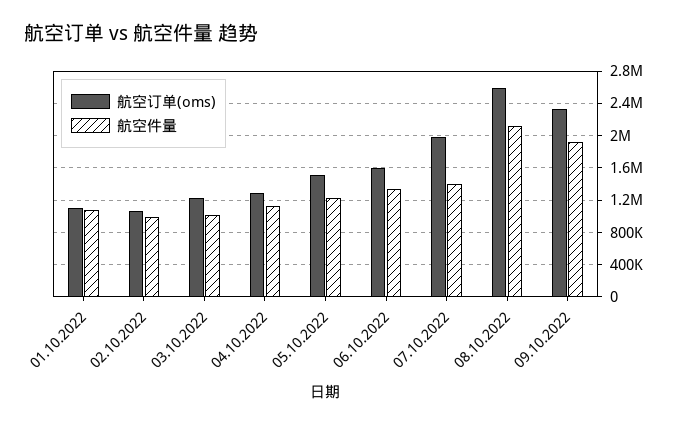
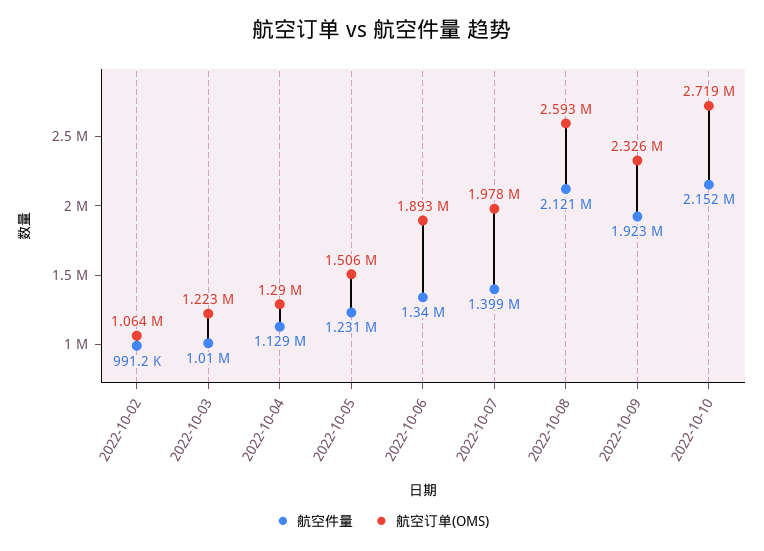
航空订单(oms), 01.10.2022: 1100000 -> none
航空件量, 01.10.2022: 1100000 -> none
航空订单(oms), 06.10.2022: 1600000 -> 1893000
航空件量, 2022-10-10: none -> 2152000
航空订单(oms), 2022-10-10: none -> 2719000

